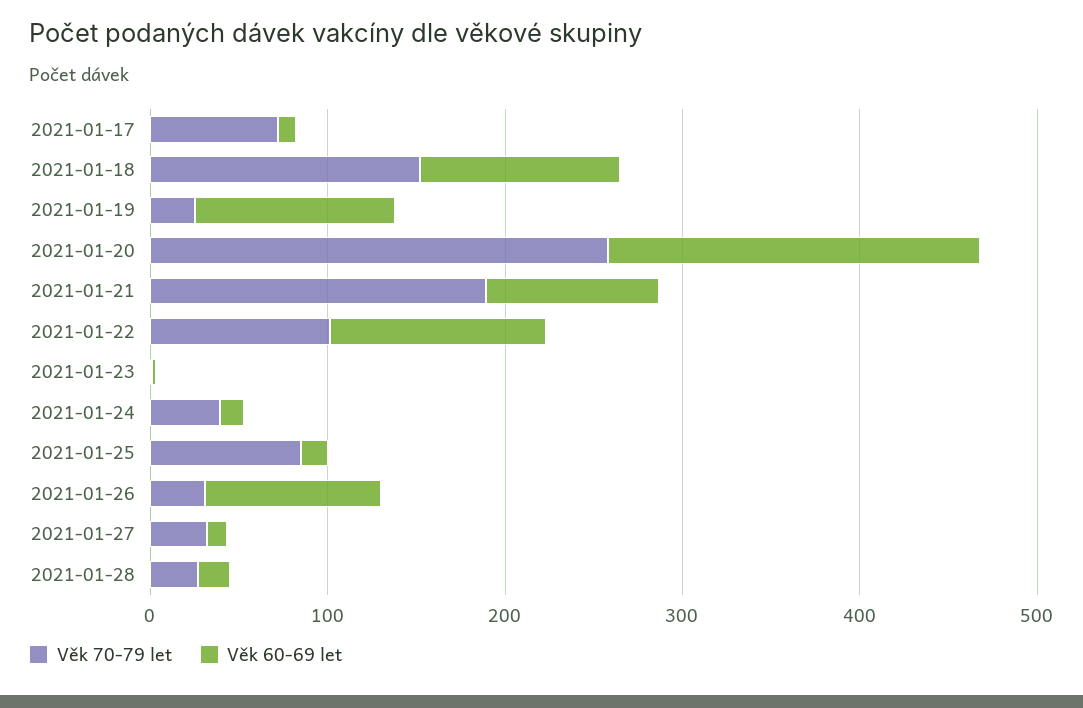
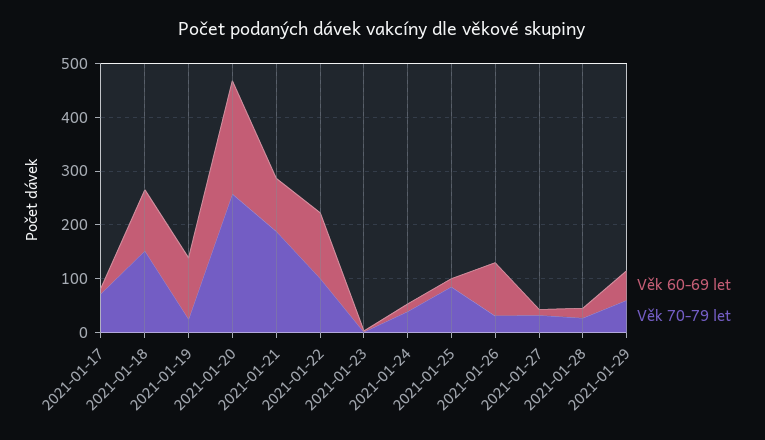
Věk 60-69 let, 2021-01-29: none -> 60
Věk 70-79 let, 2021-01-29: none -> 60

